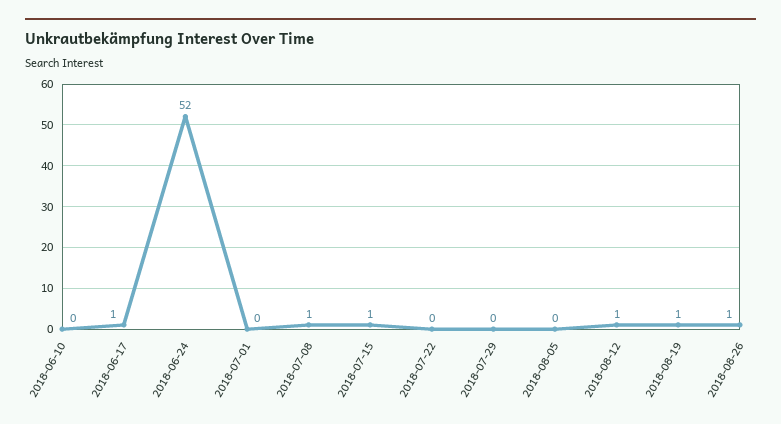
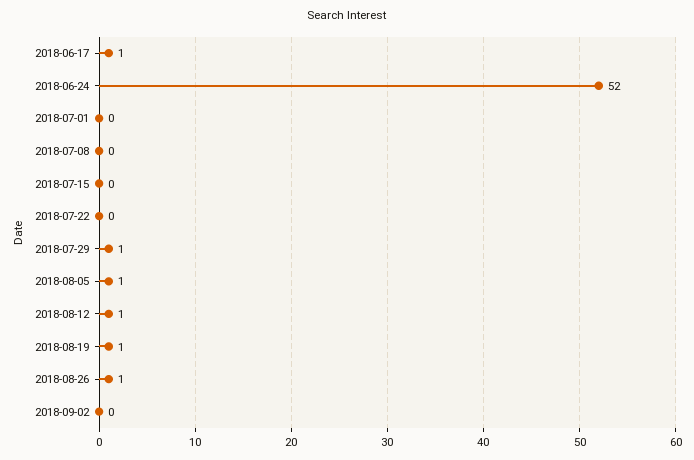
2018-06-10: 0 -> none
2018-07-08: 1 -> 0
2018-07-15: 1 -> 0
2018-07-29: 0 -> 1
2018-08-05: 0 -> 1
2018-09-02: none -> 0

